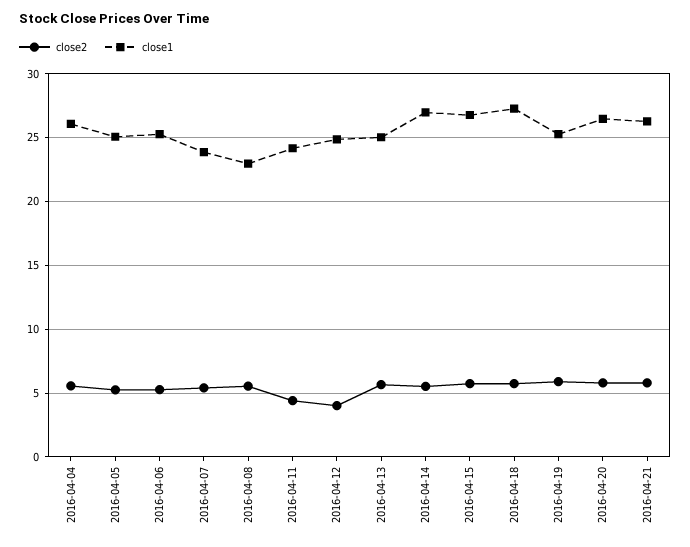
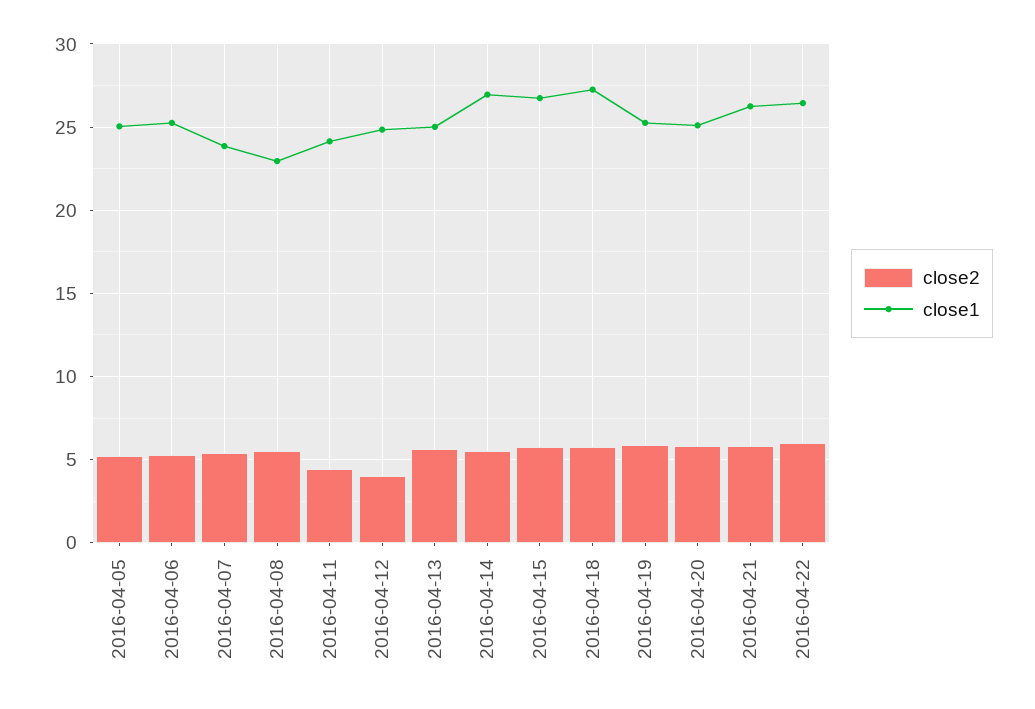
close2, 2016-04-04: 5.5 -> none
close1, 2016-04-04: 26 -> none
close1, 2016-04-20: 26.5 -> 25
close2, 2016-04-22: none -> 6
close1, 2016-04-22: none -> 26.5

